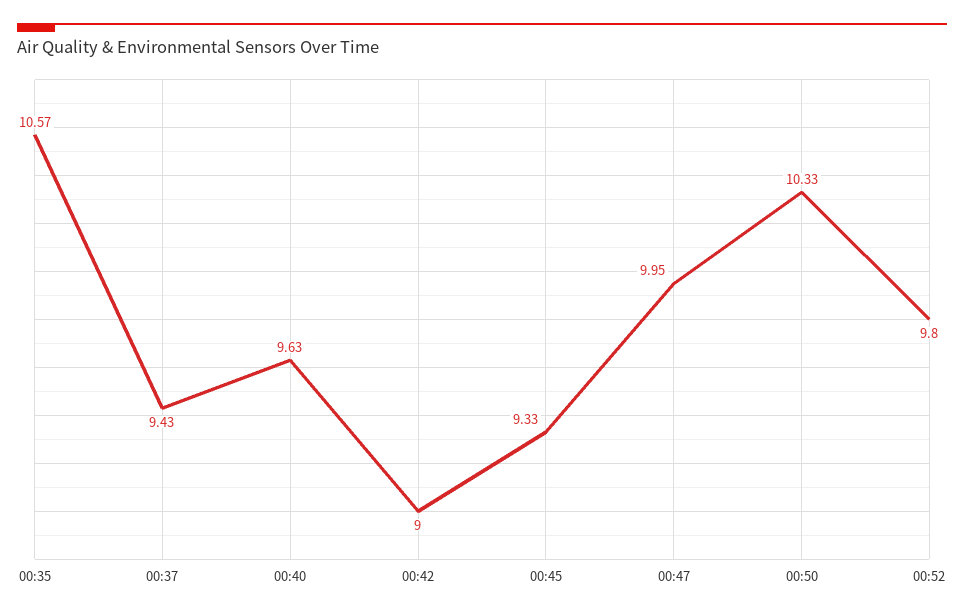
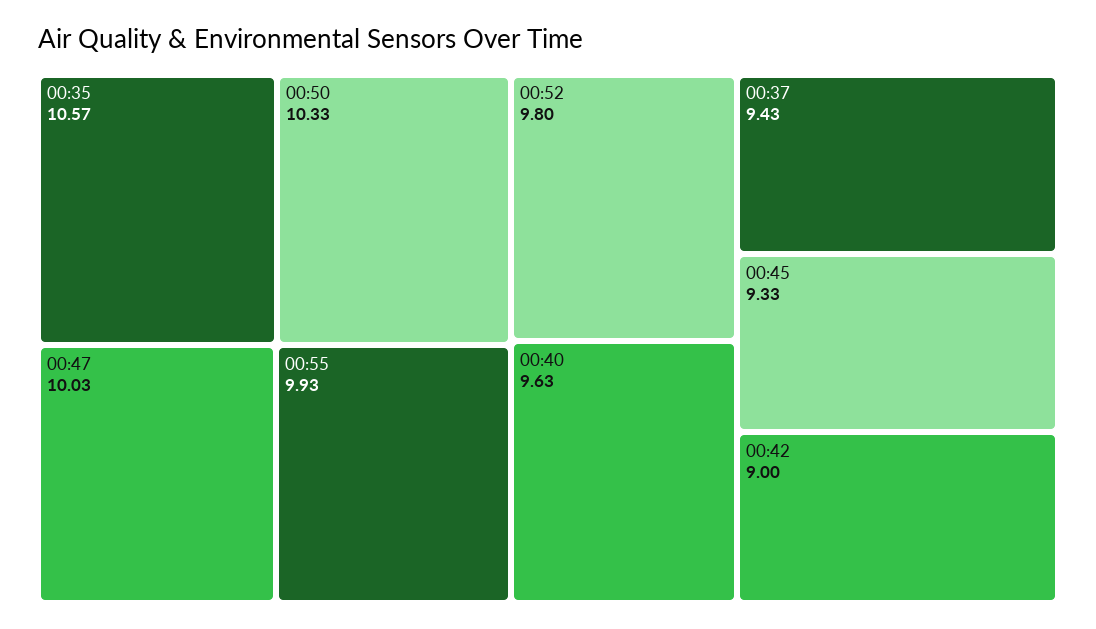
00:47: 9.95 -> 10.03
00:55: none -> 9.93

